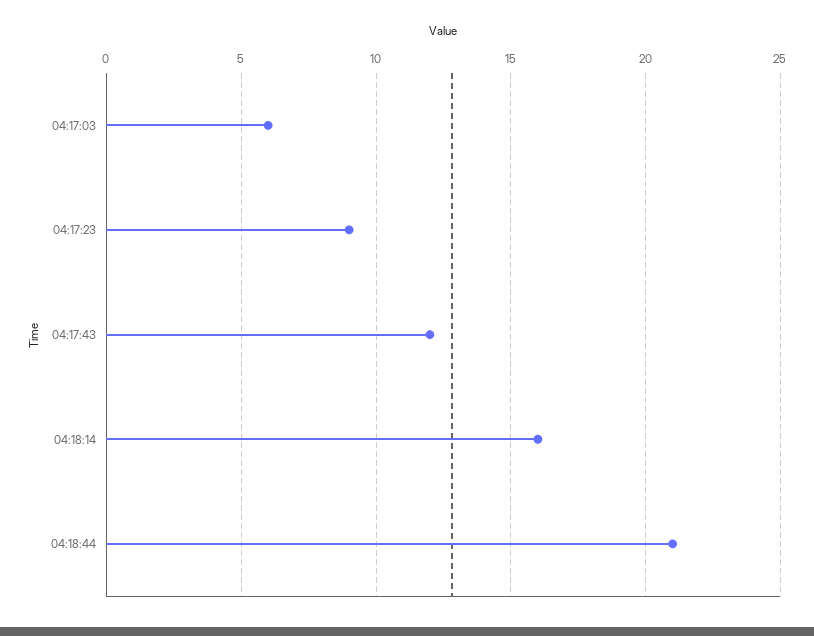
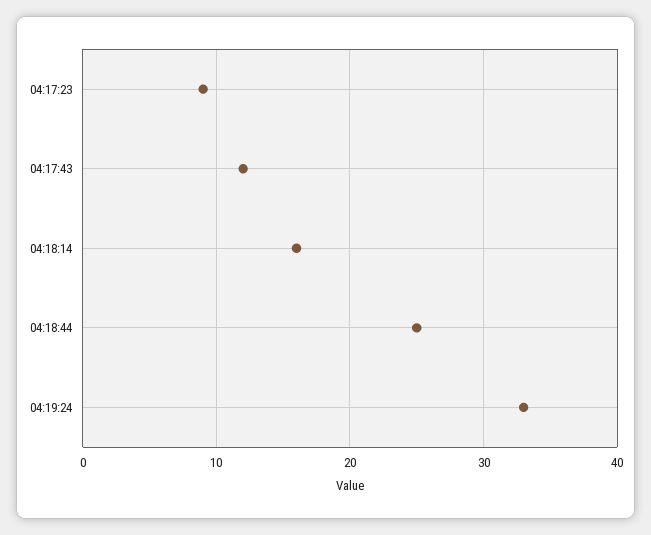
04:17:03: 6 -> none
04:18:44: 21 -> 25
04:19:24: none -> 33

